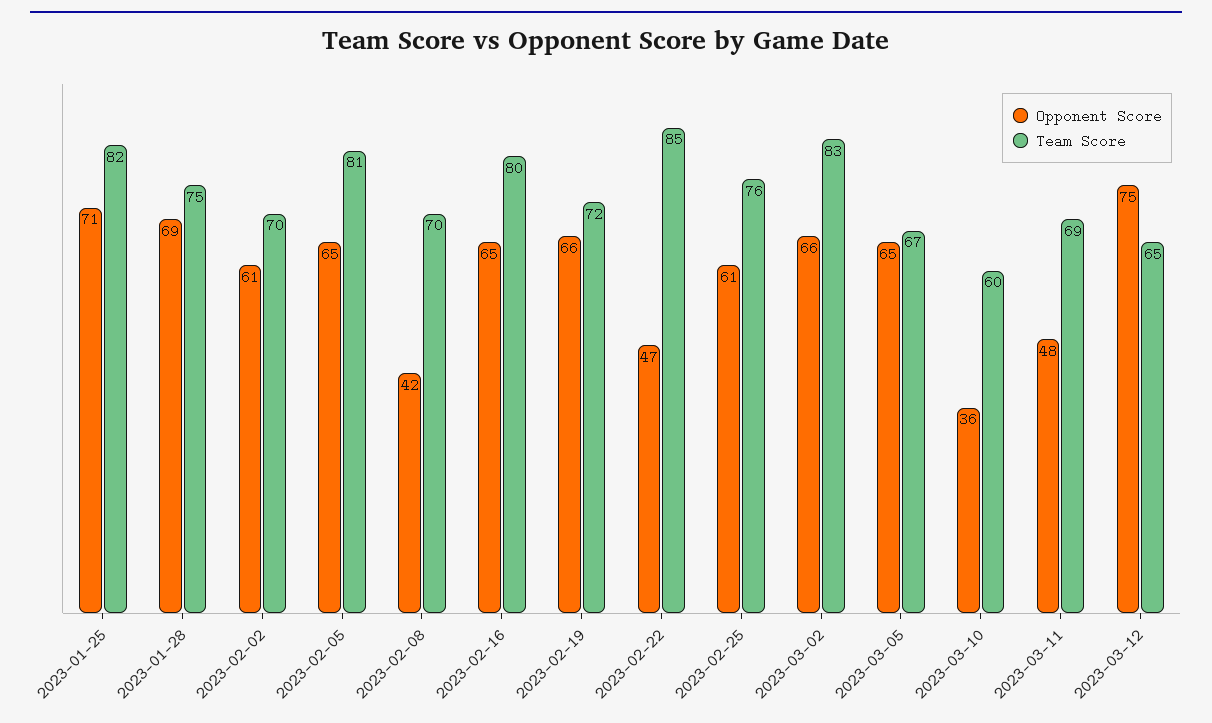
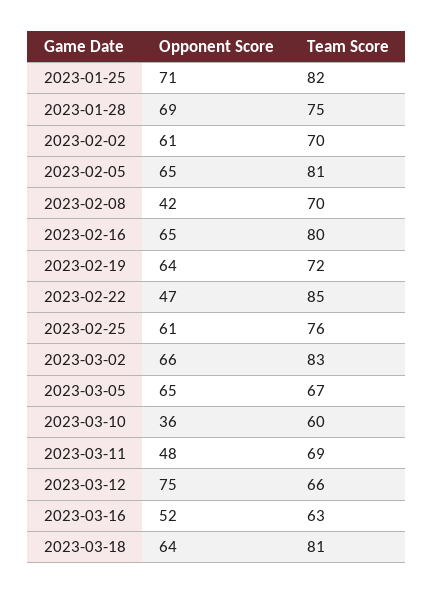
Opponent Score, 2023-02-19: 66 -> 64
Team Score, 2023-03-12: 65 -> 66
Opponent Score, 2023-03-16: none -> 52
Team Score, 2023-03-16: none -> 63
Opponent Score, 2023-03-18: none -> 64
Team Score, 2023-03-18: none -> 81

